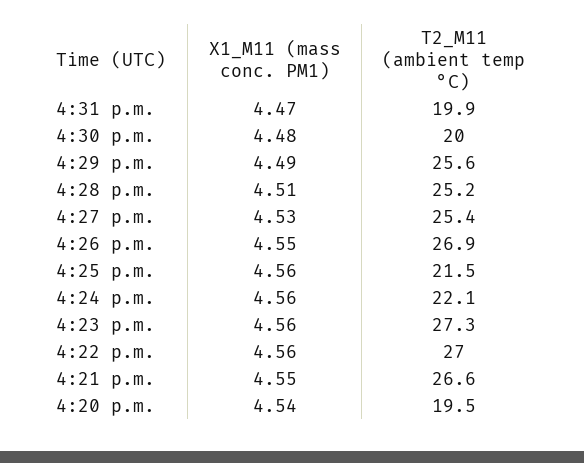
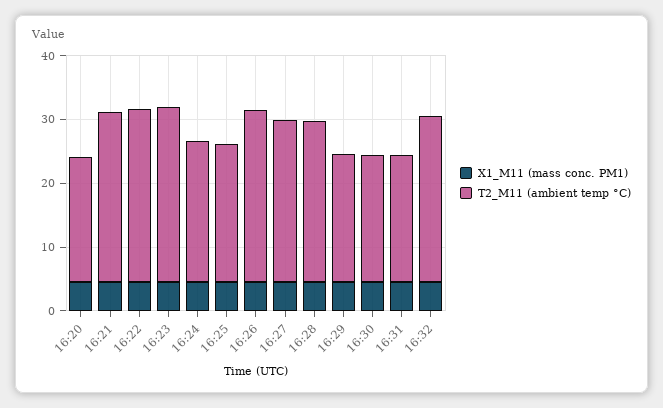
T2_M11 (ambient temp °C), 4:29 p.m.: 25.6 -> 20
X1_M11 (mass conc. PM1), 16:32: none -> 4
T2_M11 (ambient temp °C), 16:32: none -> 26

